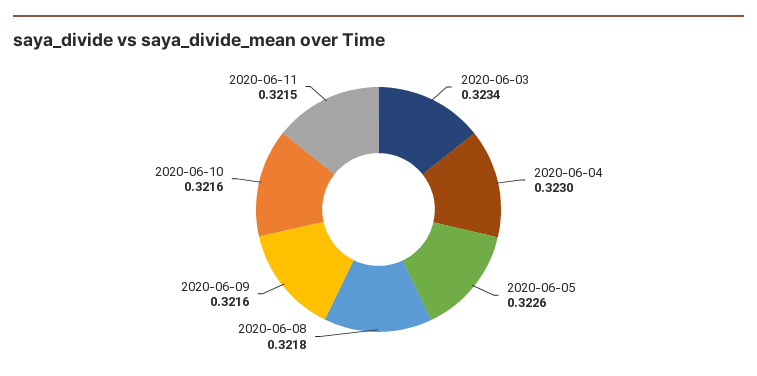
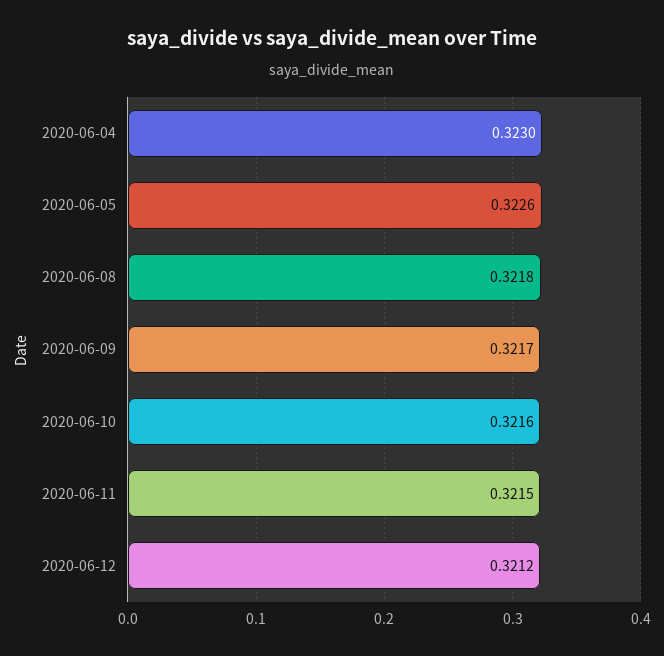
2020-06-03: 0.3234 -> none
2020-06-09: 0.3216 -> 0.3217
2020-06-12: none -> 0.3212

